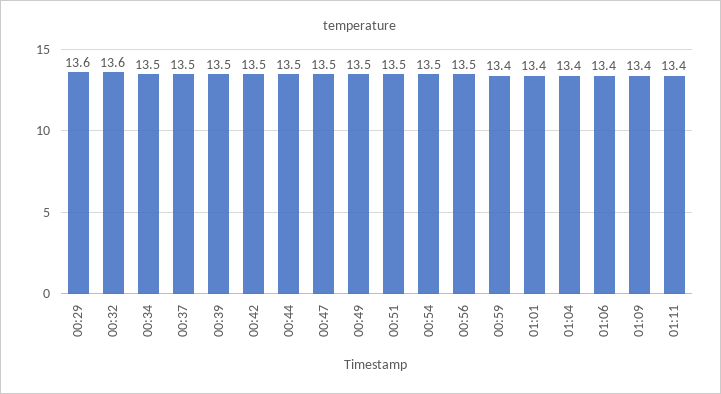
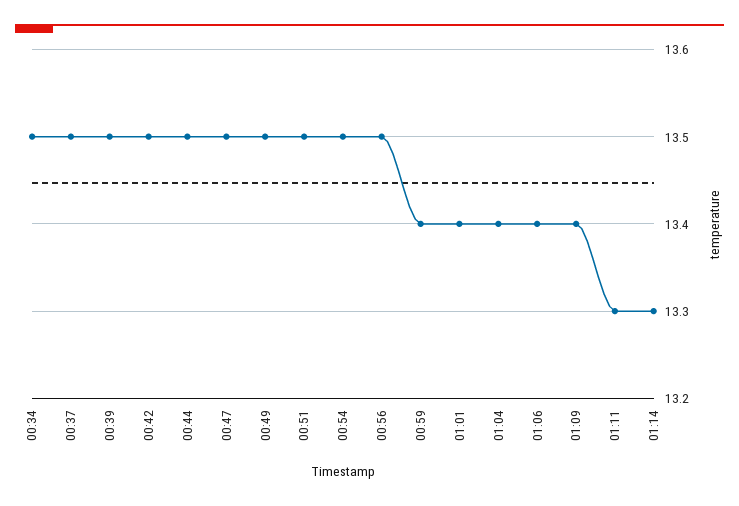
00:29: 13.6 -> none
00:32: 13.6 -> none
01:11: 13.4 -> 13.3
01:14: none -> 13.3

